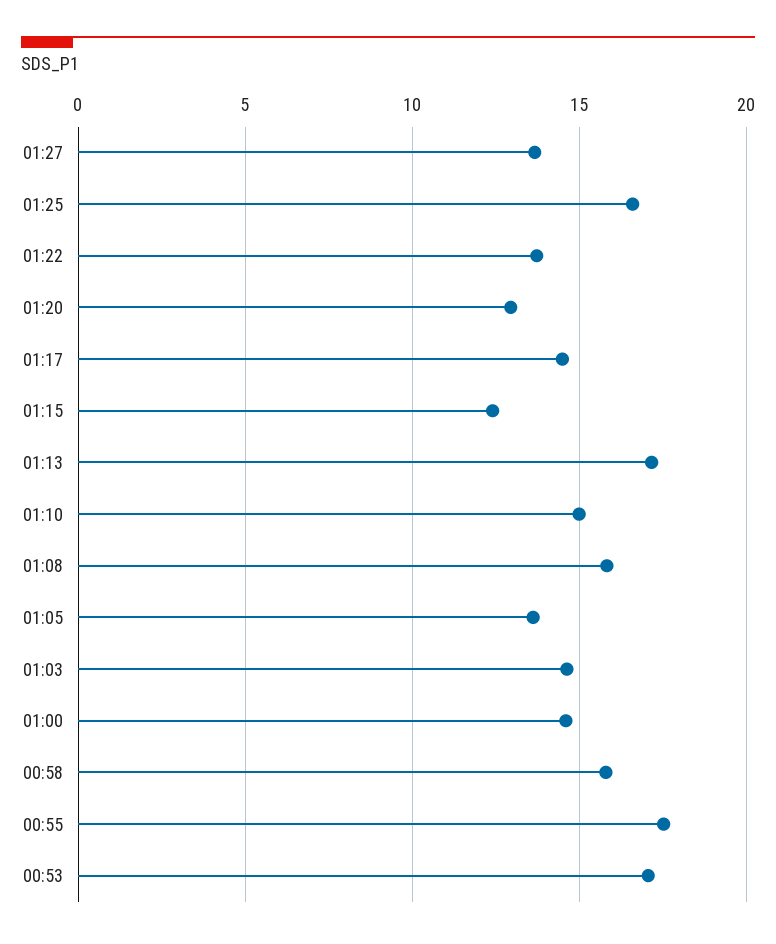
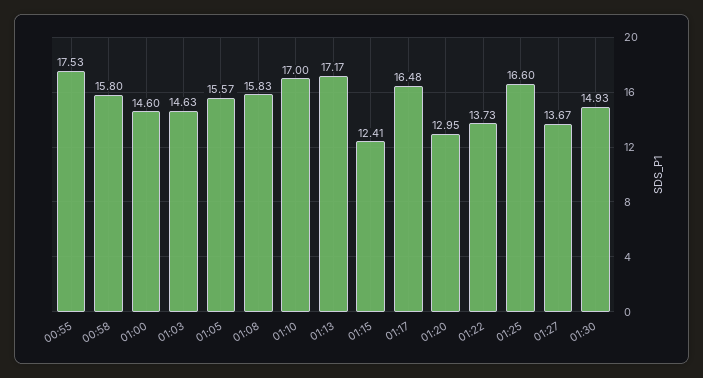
01:17: 14.5 -> 16.48
01:10: 15 -> 17
01:05: 13.5 -> 15.57
00:53: 17 -> none
01:30: none -> 14.93

